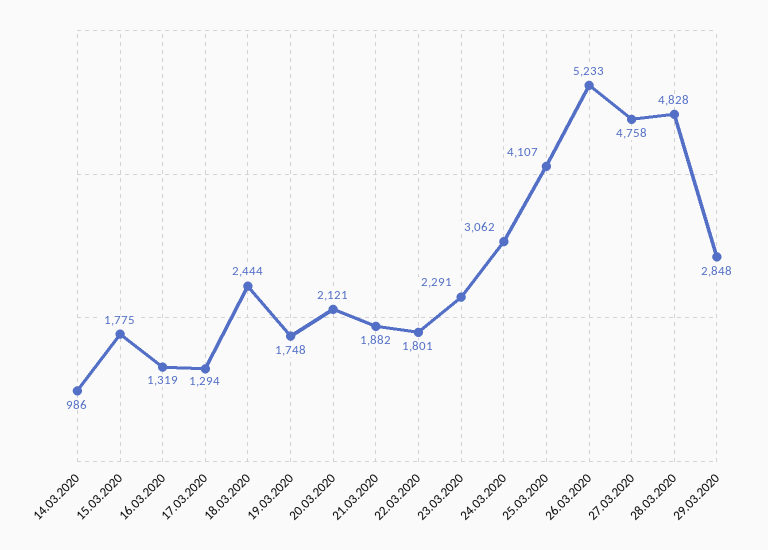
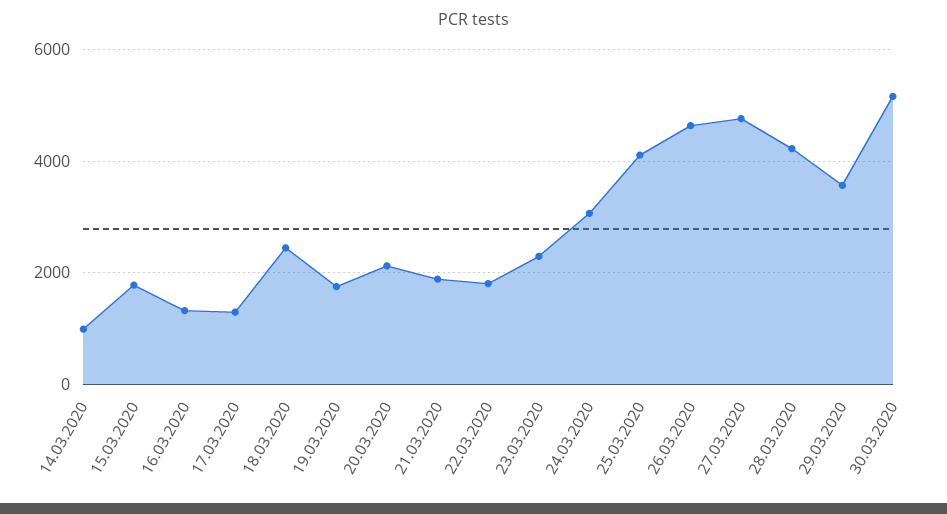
26.03.2020: 5233 -> 4600
28.03.2020: 4828 -> 4200
29.03.2020: 2848 -> 3600
30.03.2020: none -> 5200

